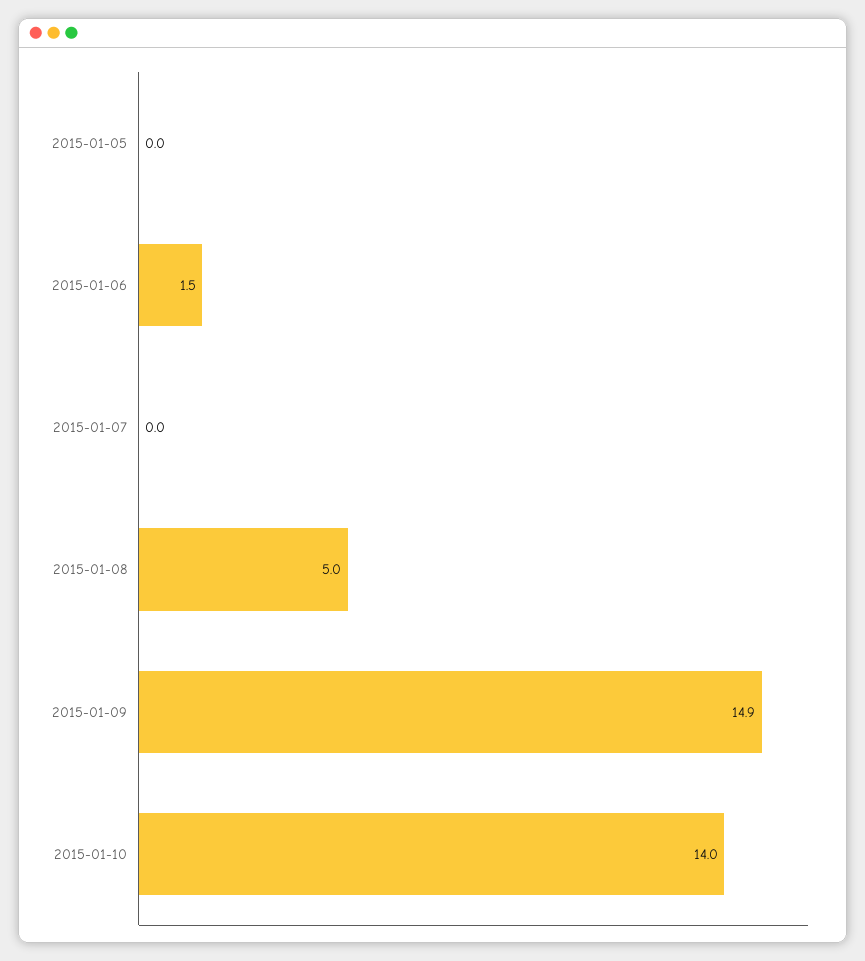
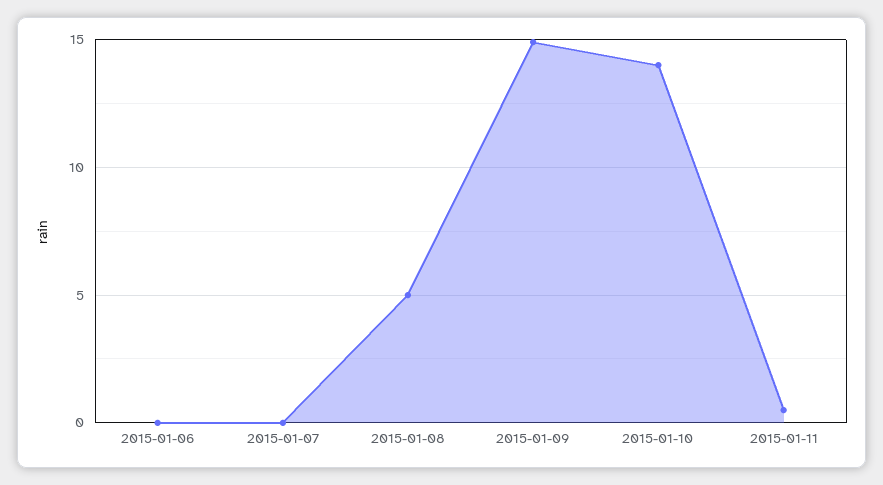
2015-01-05: 0 -> none
2015-01-06: 1.5 -> 0
2015-01-11: none -> 0.5

